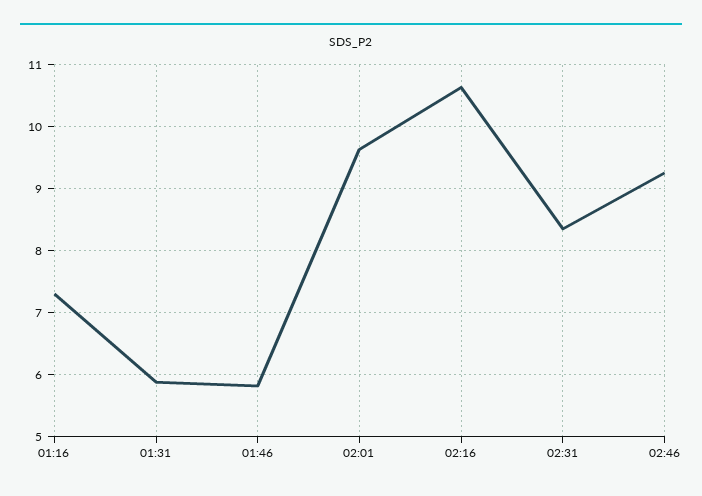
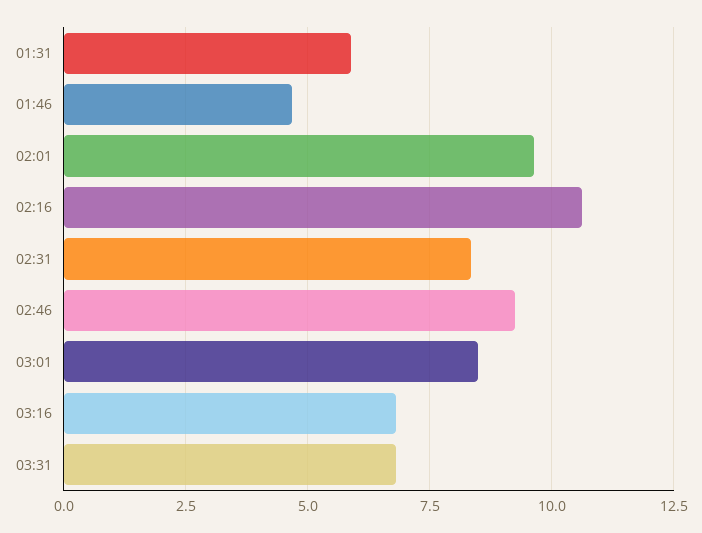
01:16: 7.3 -> none
01:46: 5.8 -> 4.75
03:01: none -> 8.5
03:16: none -> 6.75
03:31: none -> 6.75

